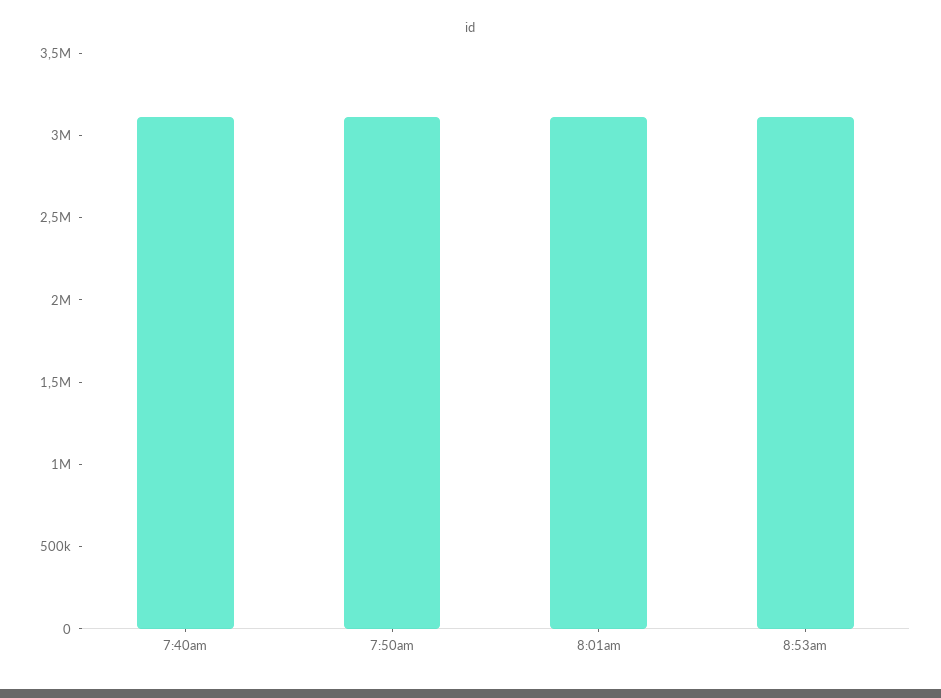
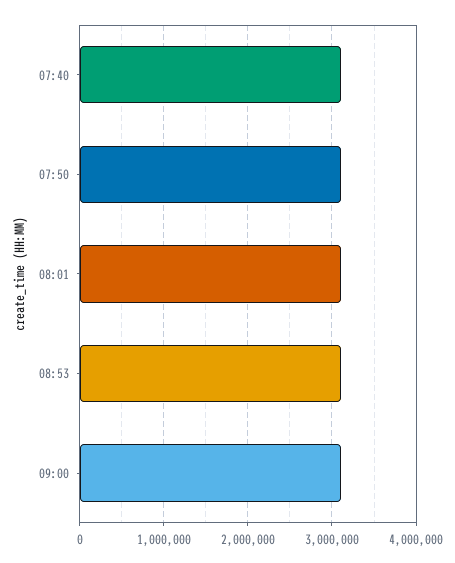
09:00: none -> 3100000

